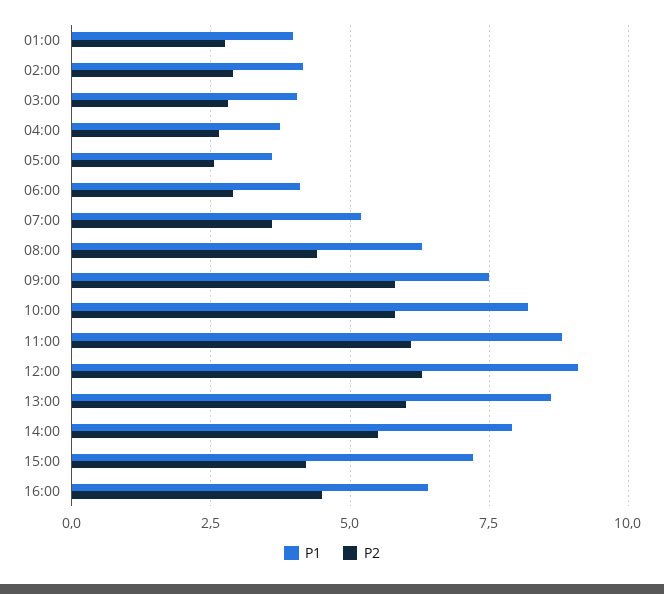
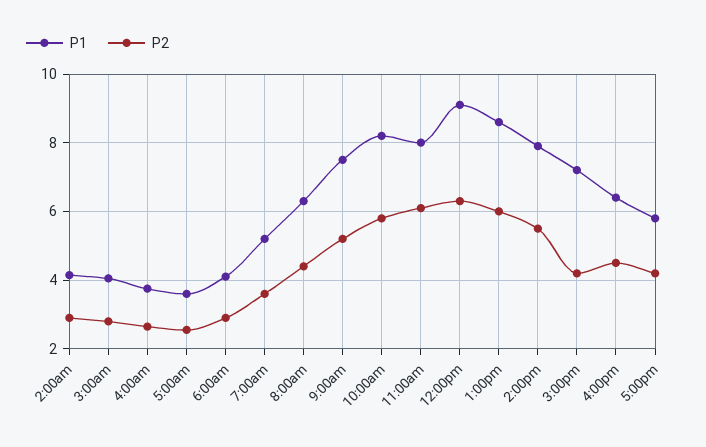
P1, 01:00: 4 -> none
P2, 01:00: 2.75 -> none
P2, 09:00: 5.75 -> 5.2
P1, 11:00: 8.75 -> 8
P1, 5:00pm: none -> 5.8
P2, 5:00pm: none -> 4.2

